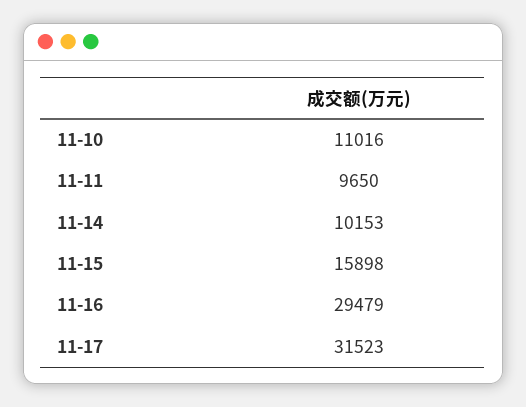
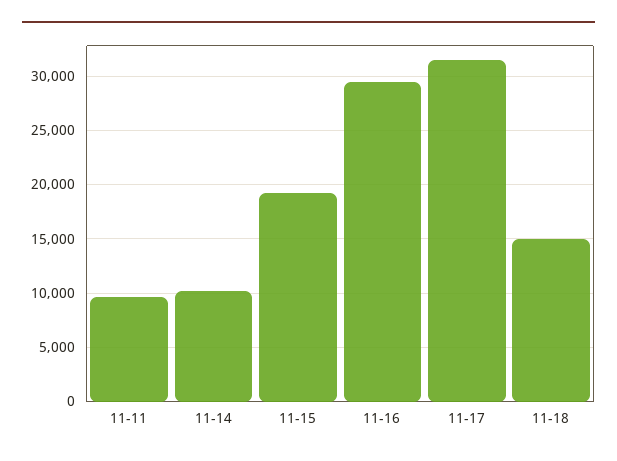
11-10: 11016 -> none
11-15: 15898 -> 19000
11-18: none -> 15000

